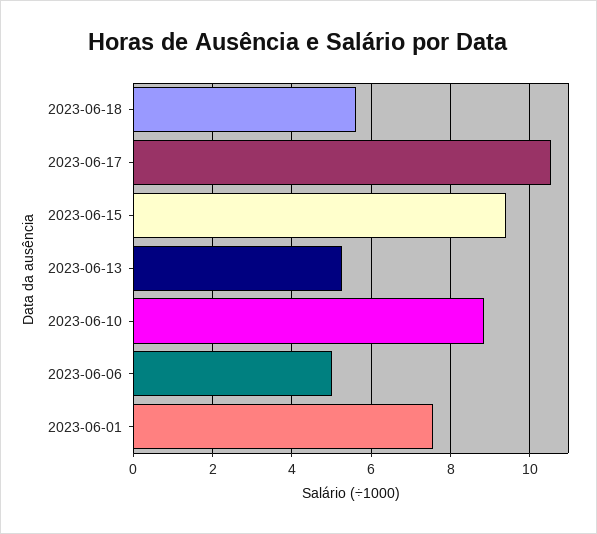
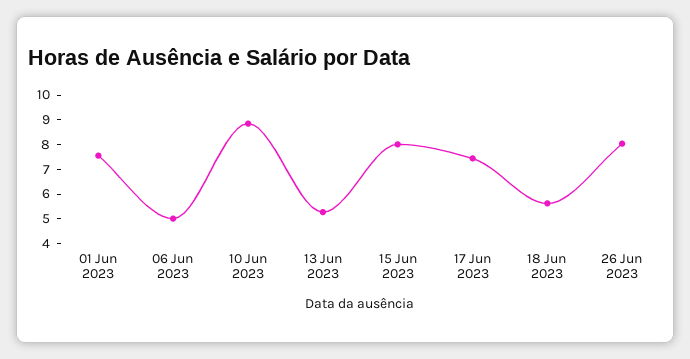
2023-06-17: 10.6 -> 7.5
2023-06-15: 9.4 -> 8
26 Jun 2023: none -> 8

